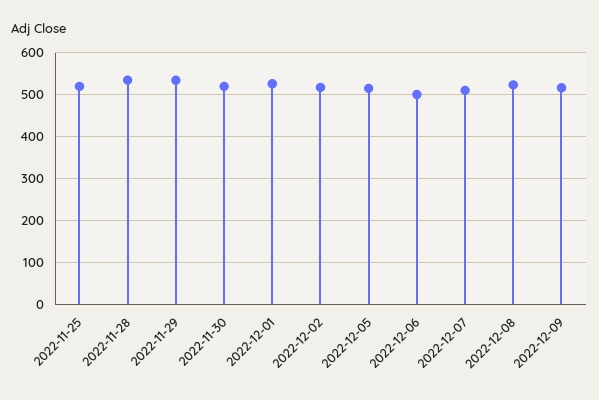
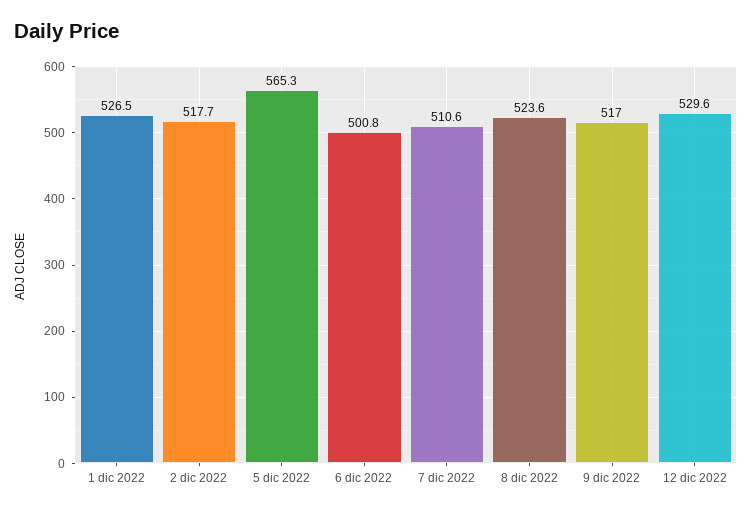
2022-11-25: 520 -> none
2022-11-28: 540 -> none
2022-11-29: 540 -> none
2022-11-30: 520 -> none
2022-12-05: 520 -> 565.3
12 dic 2022: none -> 529.6

